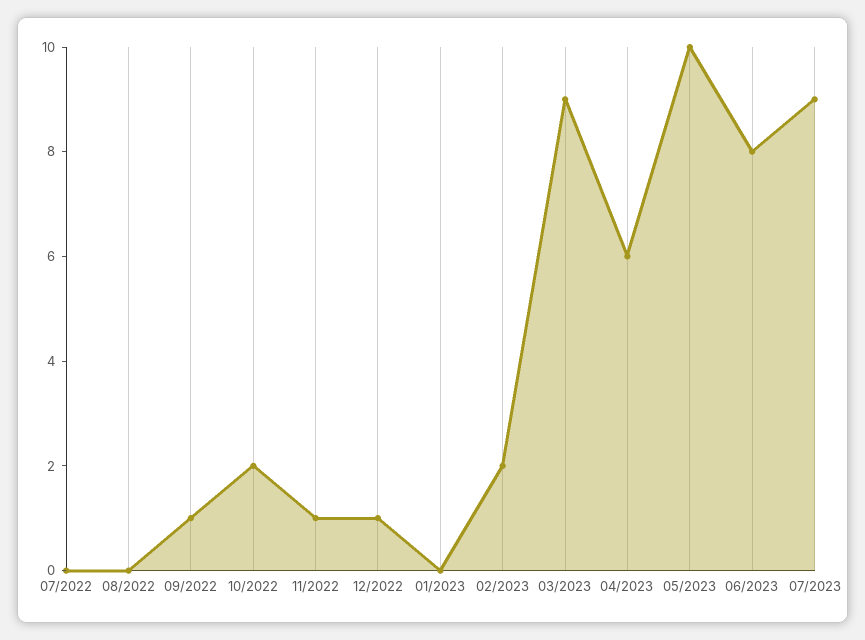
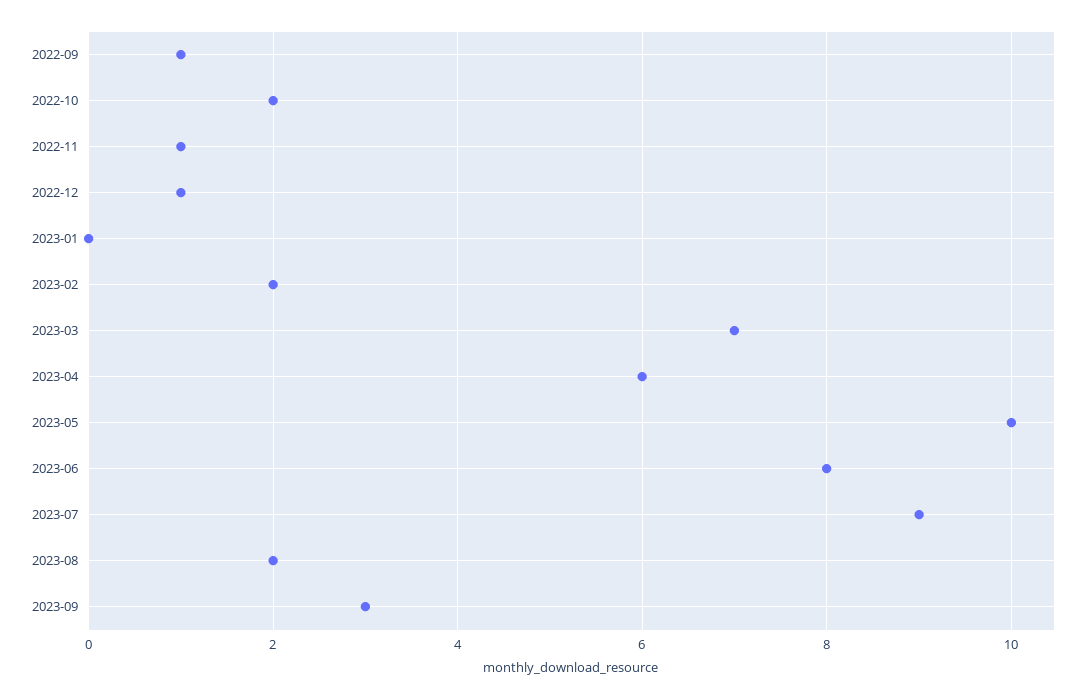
07/2022: 0 -> none
08/2022: 0 -> none
03/2023: 9 -> 7
2023-08: none -> 2
2023-09: none -> 3

